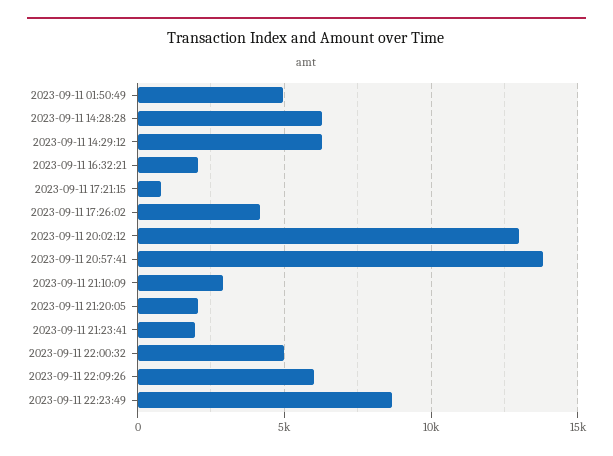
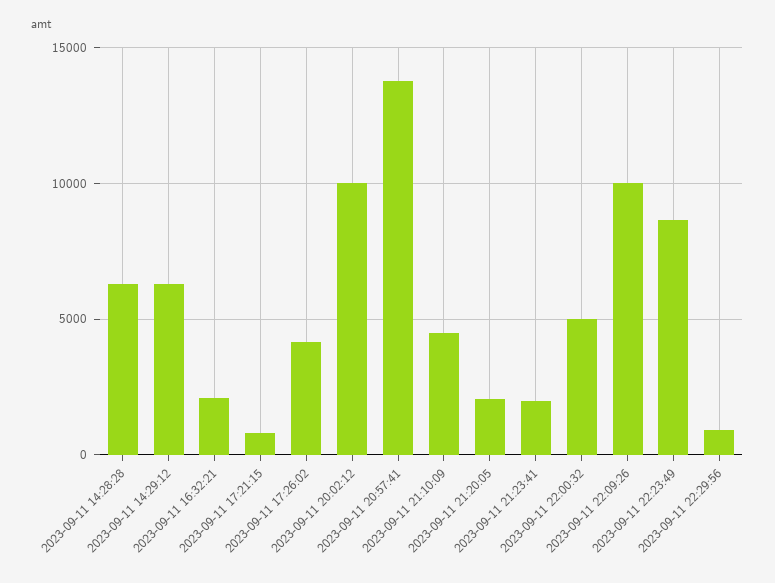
2023-09-11 01:50:49: 5000 -> none
2023-09-11 20:02:12: 13000 -> 10000
2023-09-11 21:10:09: 3000 -> 4500
2023-09-11 22:09:26: 6000 -> 10000
2023-09-11 22:29:56: none -> 1000

